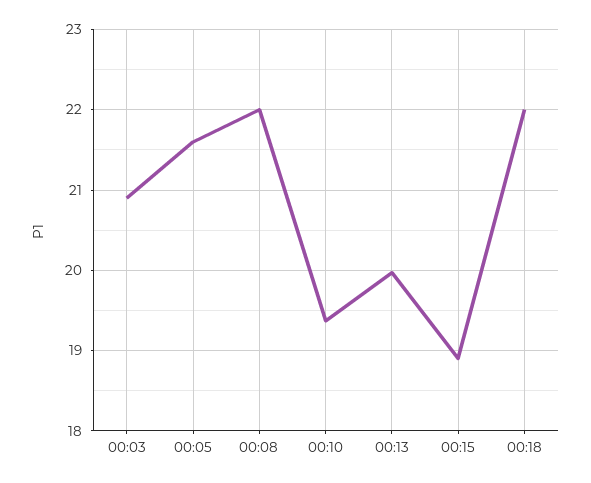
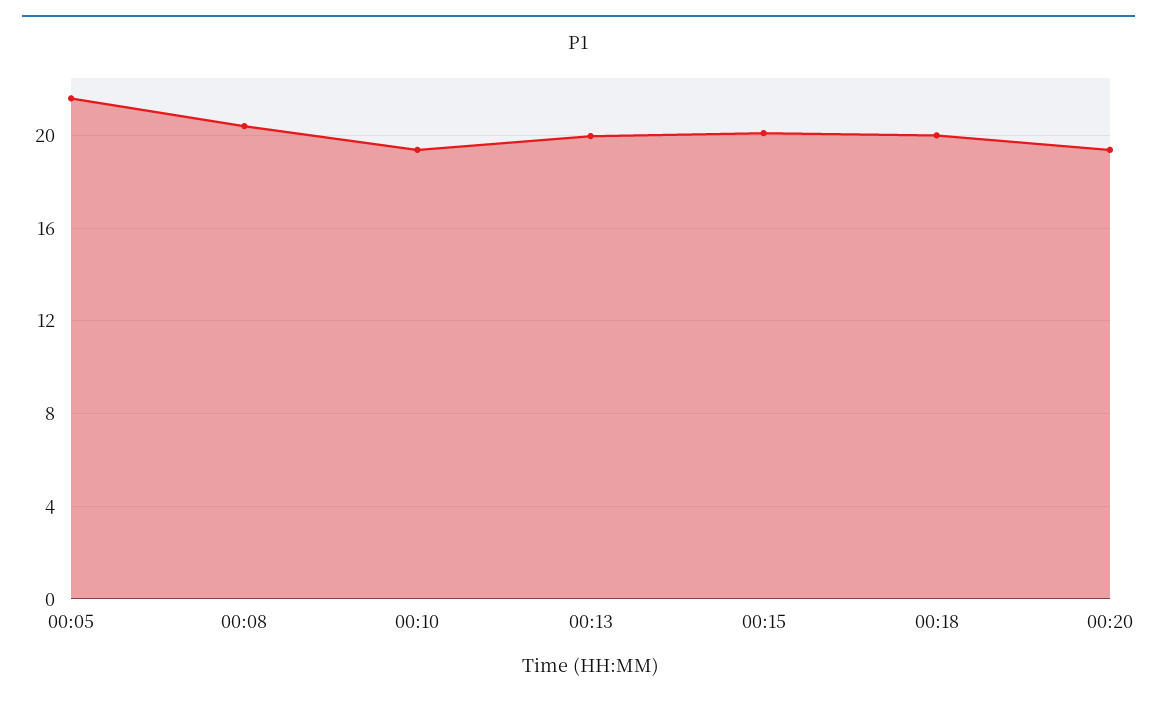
00:03: 20.9 -> none
00:08: 22 -> 20.5
00:15: 18.9 -> 20
00:18: 22 -> 20
00:20: none -> 19.5

